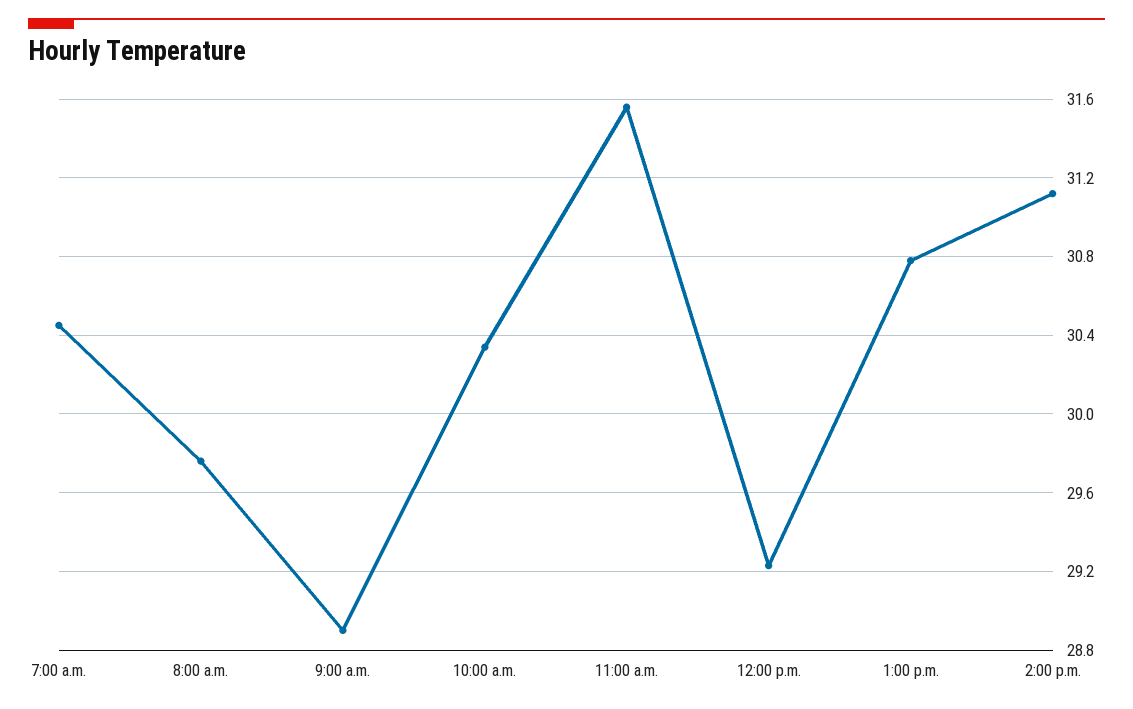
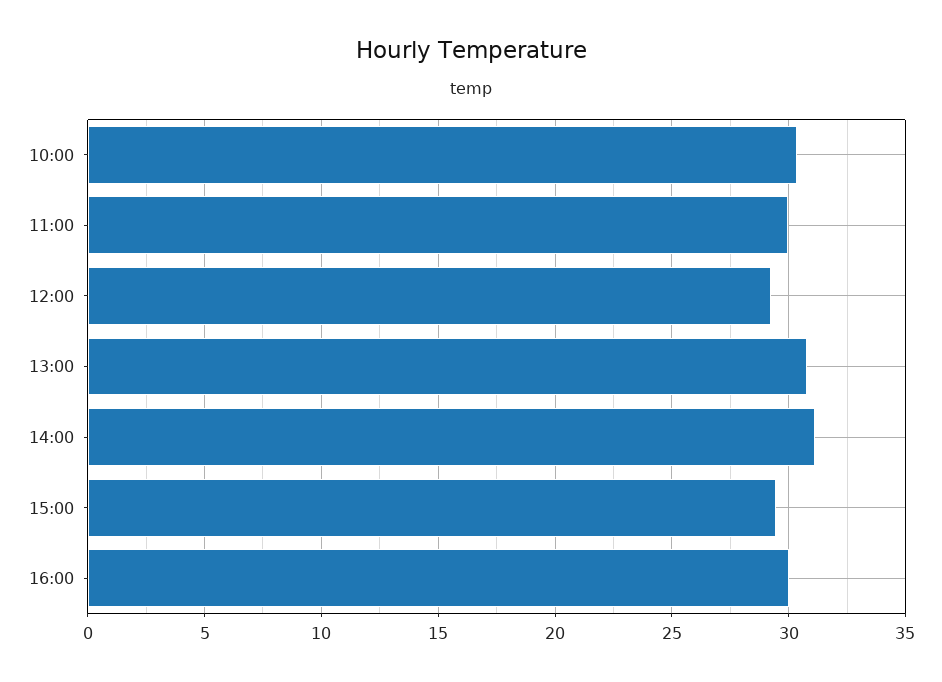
7:00 a.m.: 30.45 -> none
8:00 a.m.: 29.75 -> none
9:00 a.m.: 28.9 -> none
11:00 a.m.: 31.55 -> 30
15:00: none -> 29.5
16:00: none -> 30

